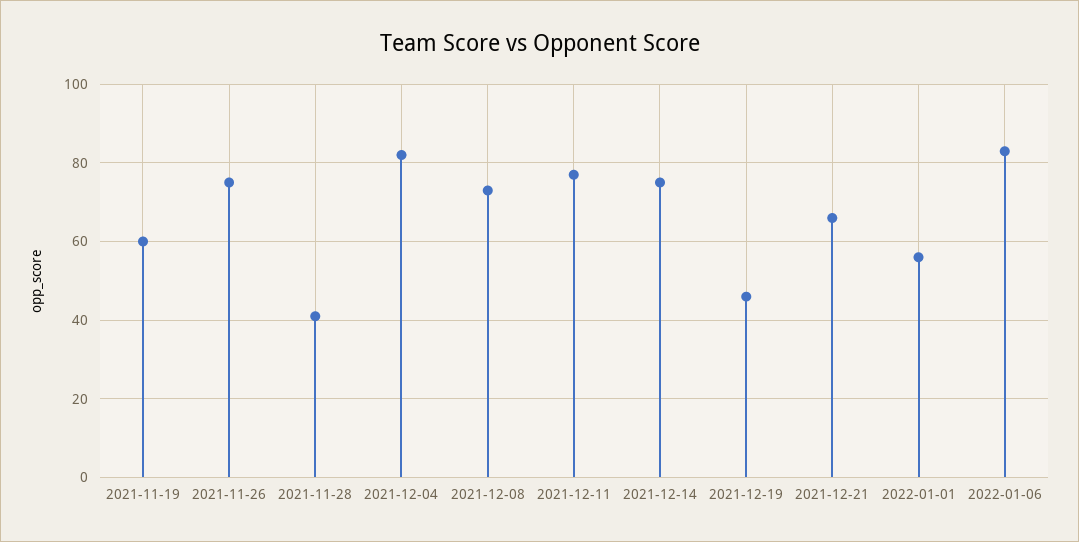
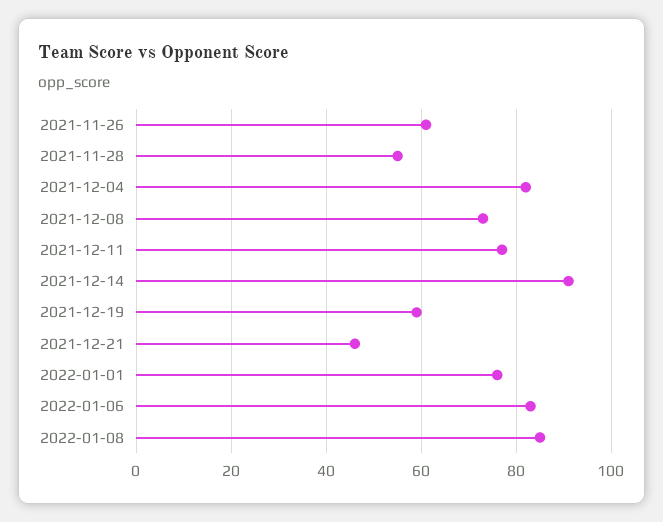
2021-11-19: 60 -> none
2021-11-26: 75 -> 60
2021-11-28: 40 -> 55
2021-12-14: 75 -> 90
2021-12-19: 45 -> 60
2021-12-21: 65 -> 45
2022-01-01: 55 -> 75
2022-01-08: none -> 85

